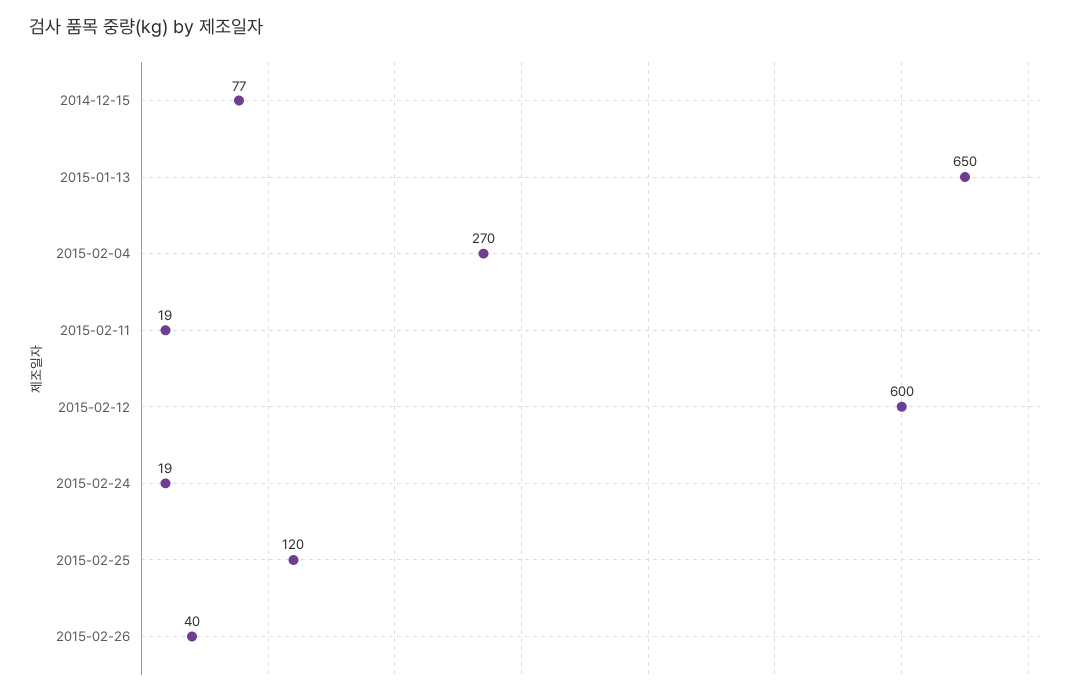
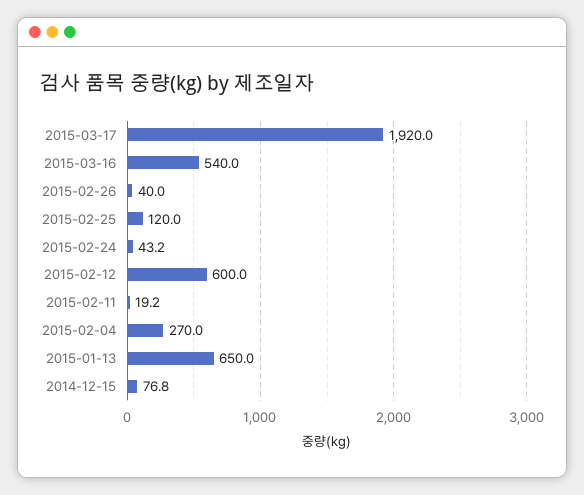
2015-02-24: 19 -> 43.2
2015-03-17: none -> 1920
2015-03-16: none -> 540

